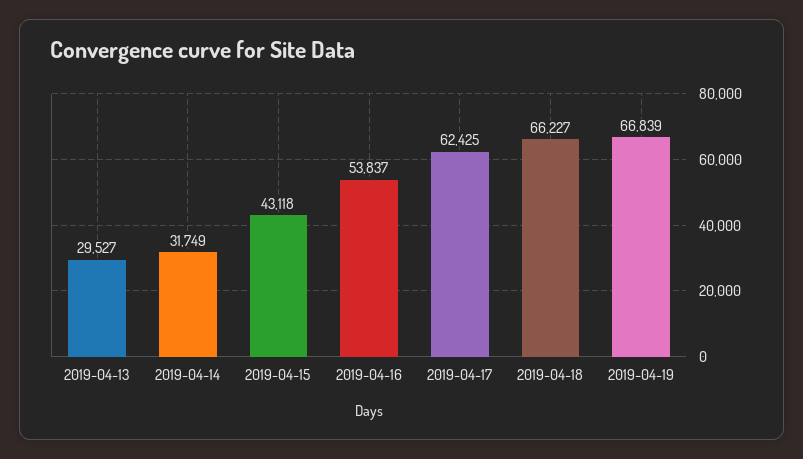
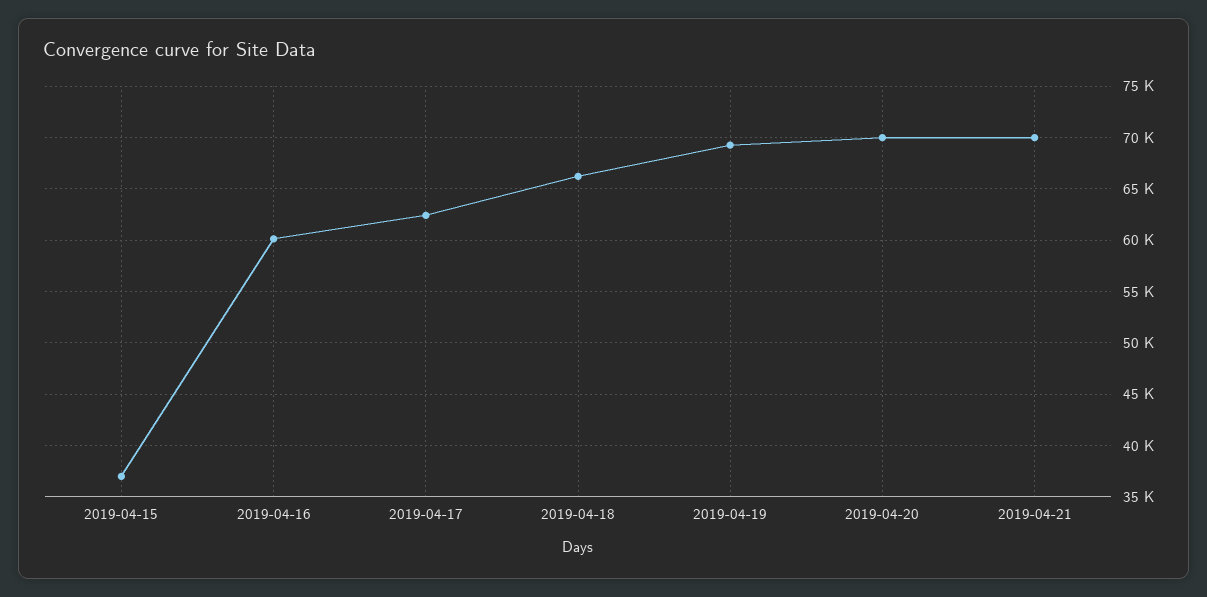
2019-04-13: 29527 -> none
2019-04-14: 31749 -> none
2019-04-15: 43118 -> 37000
2019-04-16: 53837 -> 60000
2019-04-19: 66839 -> 69000
2019-04-20: none -> 70000
2019-04-21: none -> 70000

